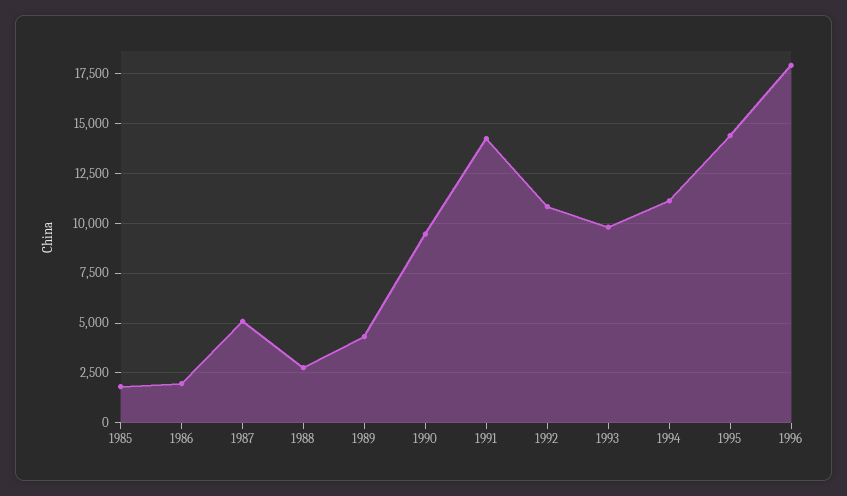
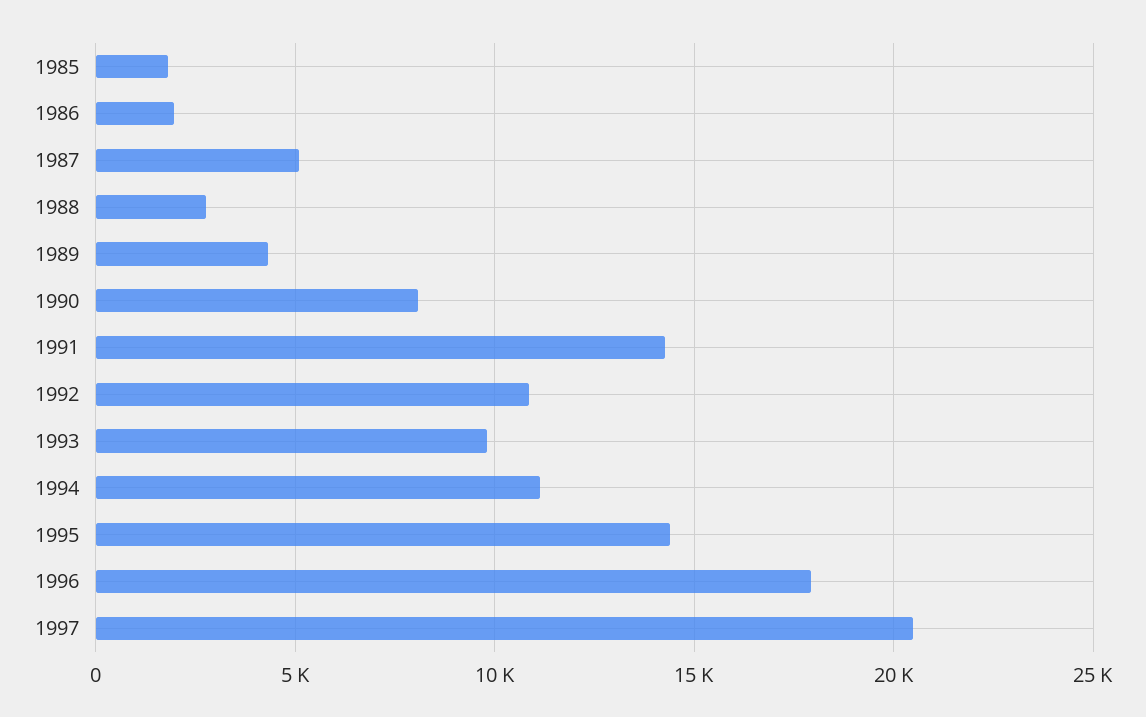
1990: 9500 -> 8000
1997: none -> 20500

